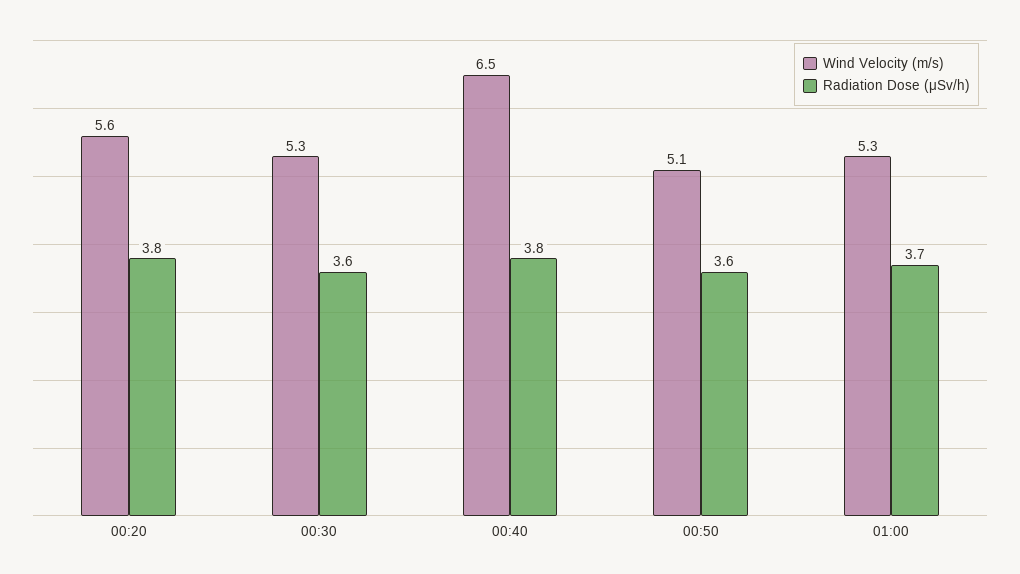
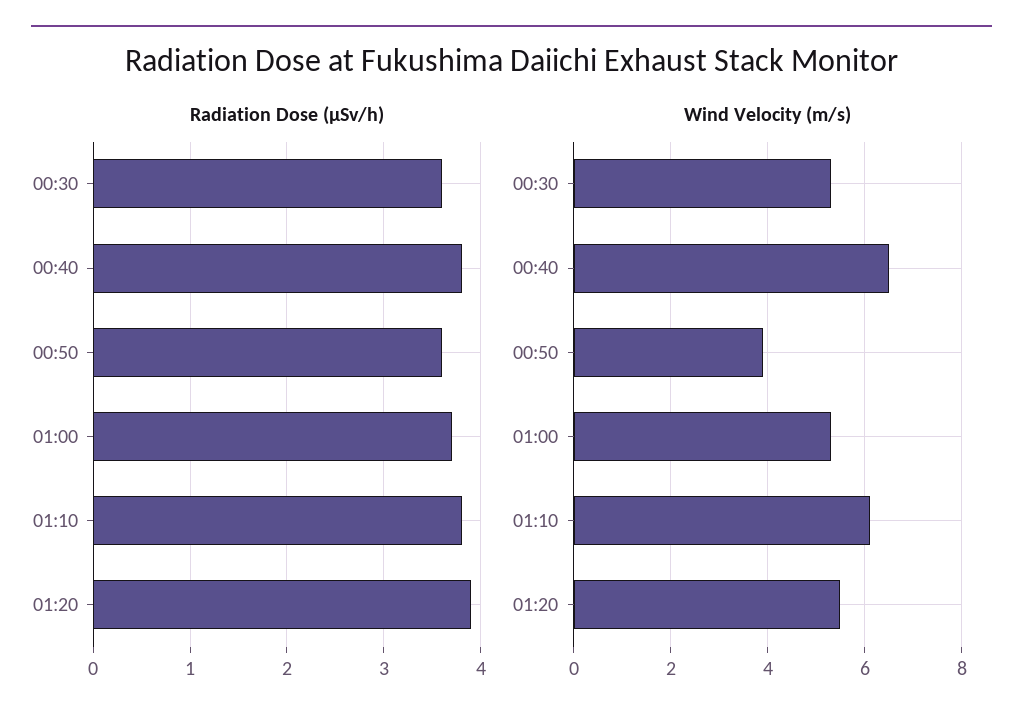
Wind Velocity (m/s), 00:20: 5.6 -> none
Radiation Dose (μSv/h), 00:20: 3.8 -> none
Wind Velocity (m/s), 00:50: 5.1 -> 4
Radiation Dose (μSv/h), 01:10: none -> 3.8
Radiation Dose (μSv/h), 01:20: none -> 3.9
Wind Velocity (m/s), 01:10: none -> 6
Wind Velocity (m/s), 01:20: none -> 5.5

